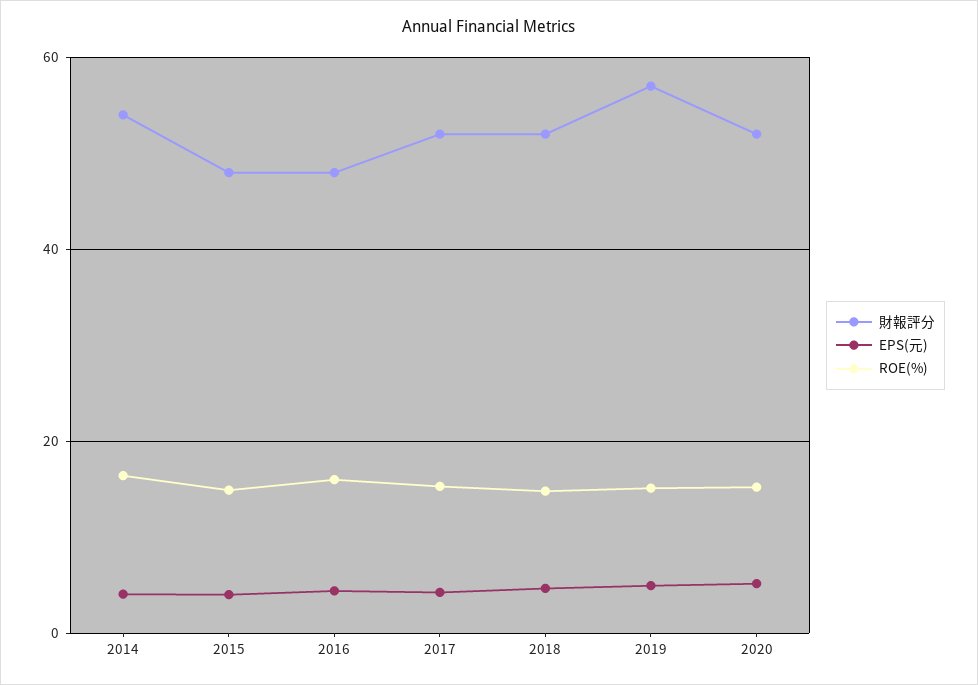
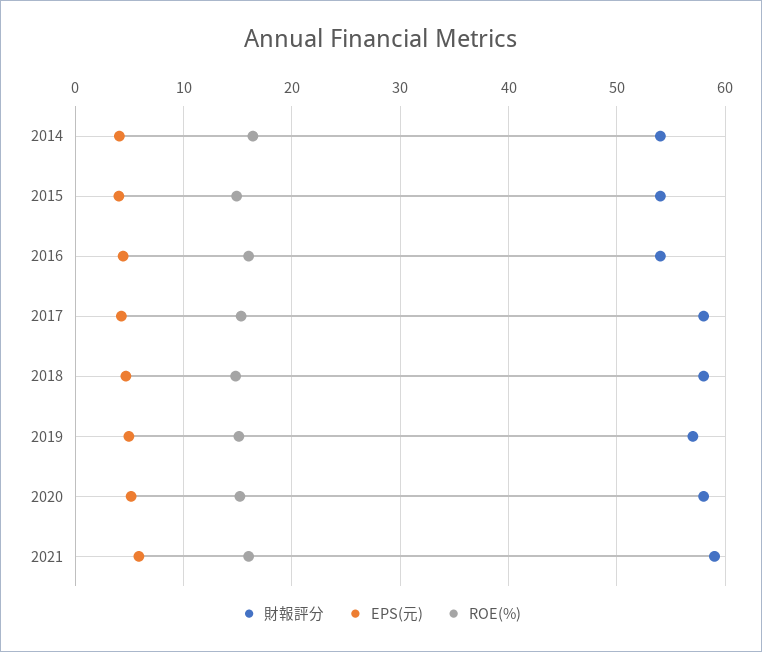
財報評分, 2015: 48 -> 54
財報評分, 2016: 48 -> 54
財報評分, 2017: 52 -> 58
財報評分, 2018: 52 -> 58
財報評分, 2020: 52 -> 58
財報評分, 2021: none -> 59
EPS(元), 2021: none -> 6
ROE(%), 2021: none -> 16

